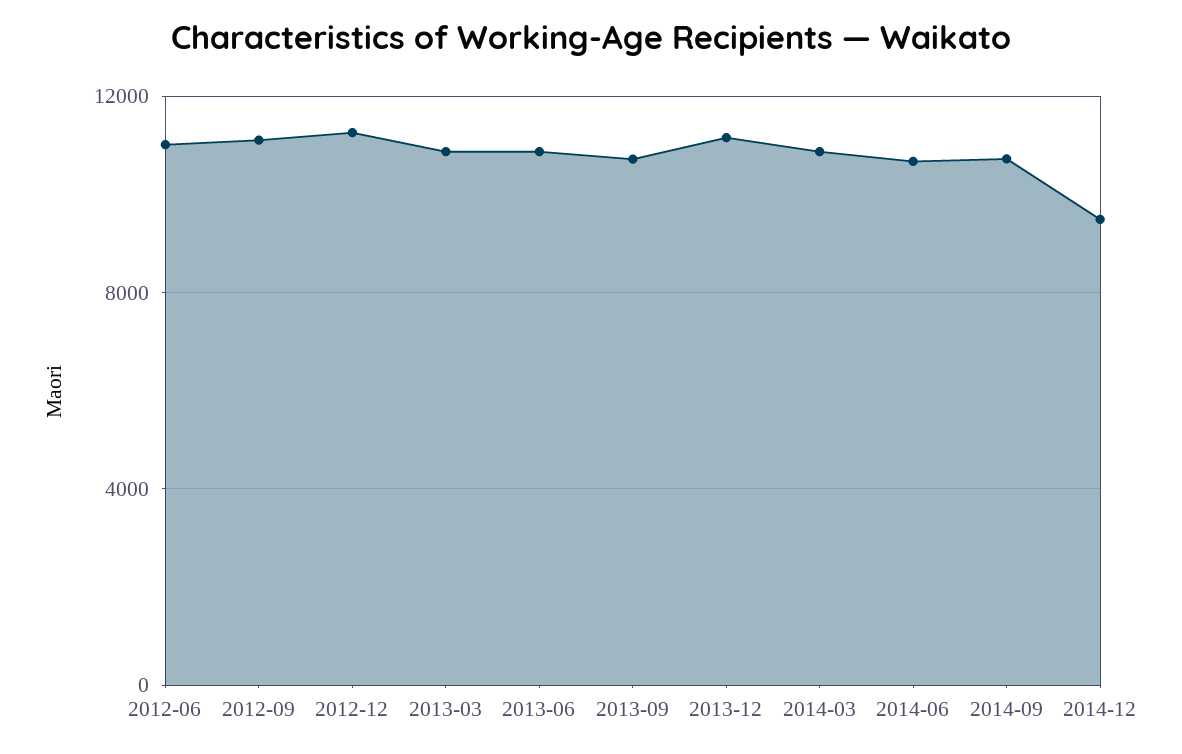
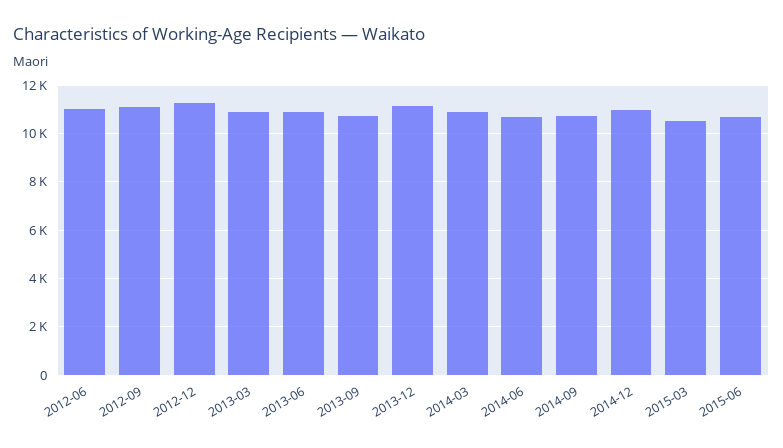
2014-12: 9500 -> 11000
2015-03: none -> 10500
2015-06: none -> 10750

